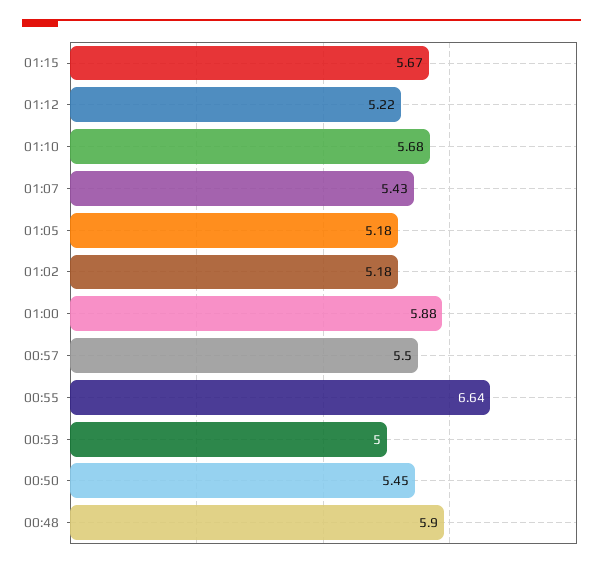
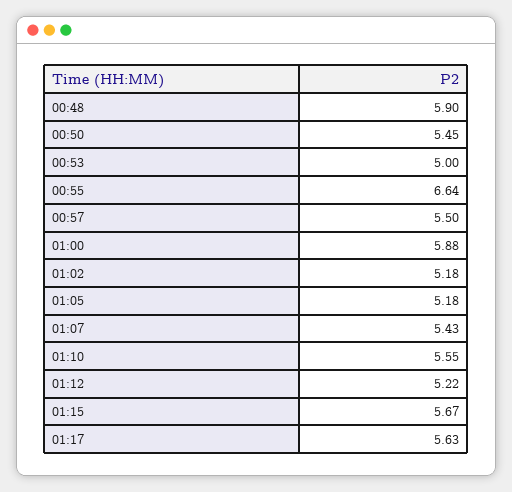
01:10: 5.68 -> 5.55
01:17: none -> 5.63

